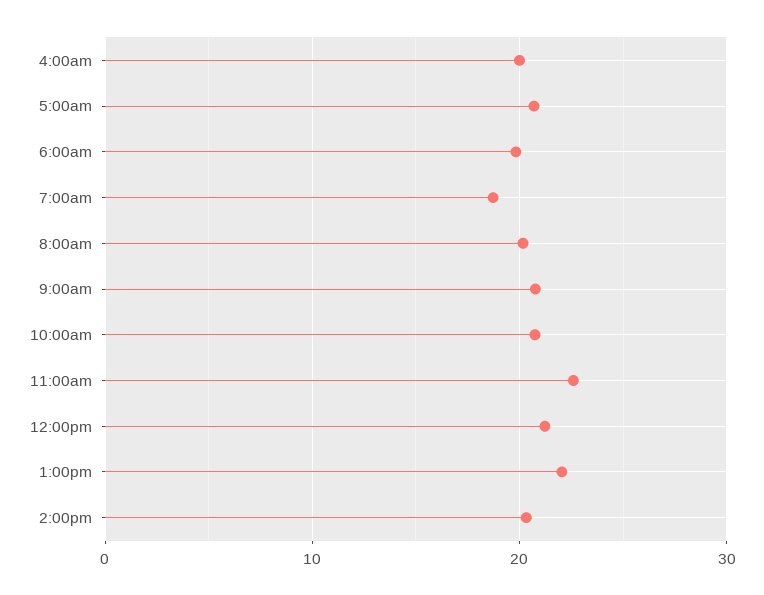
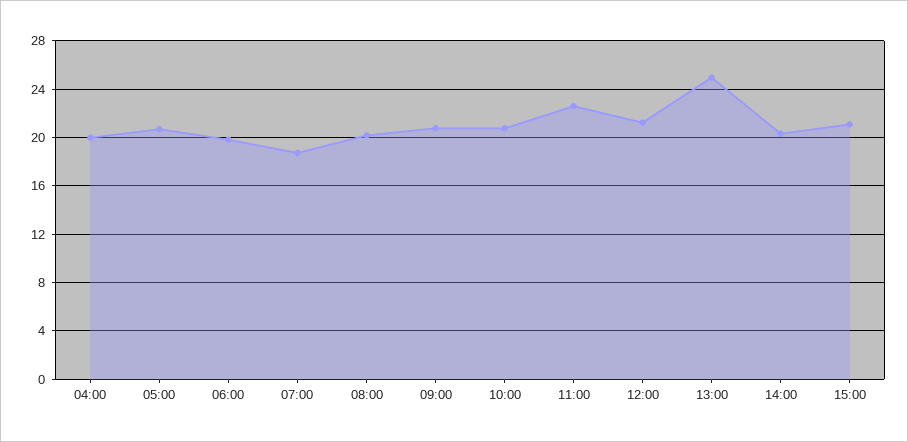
1:00pm: 22 -> 25
15:00: none -> 21

